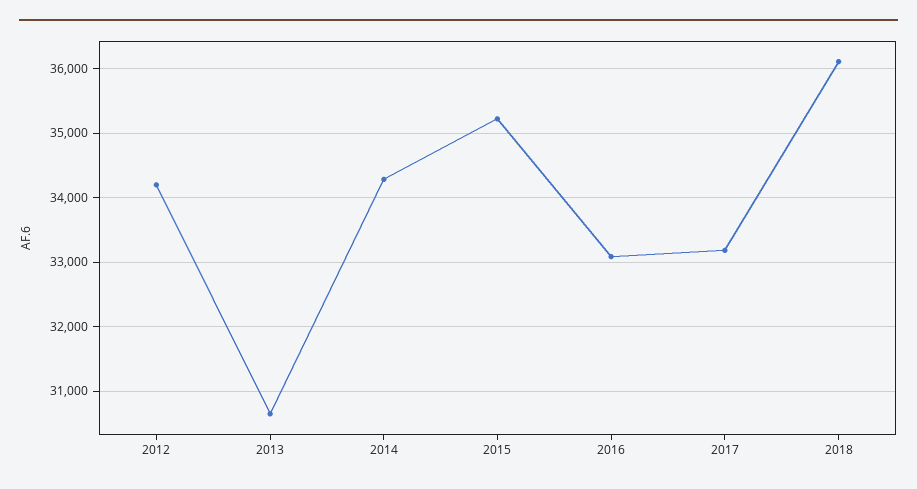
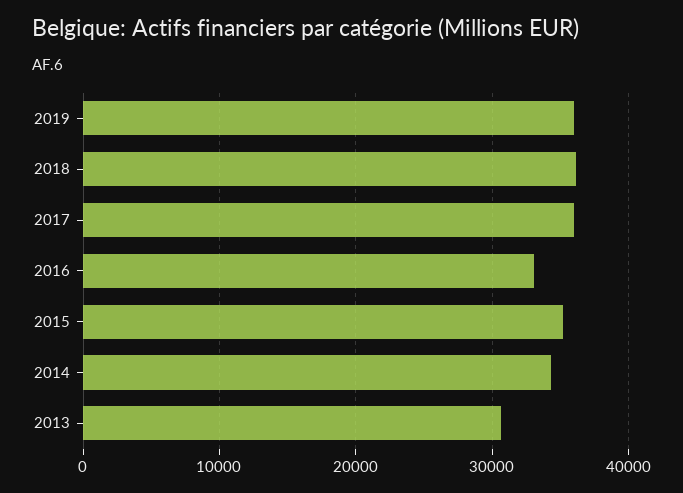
2012: 34200 -> none
2017: 33200 -> 36000
2019: none -> 36000

